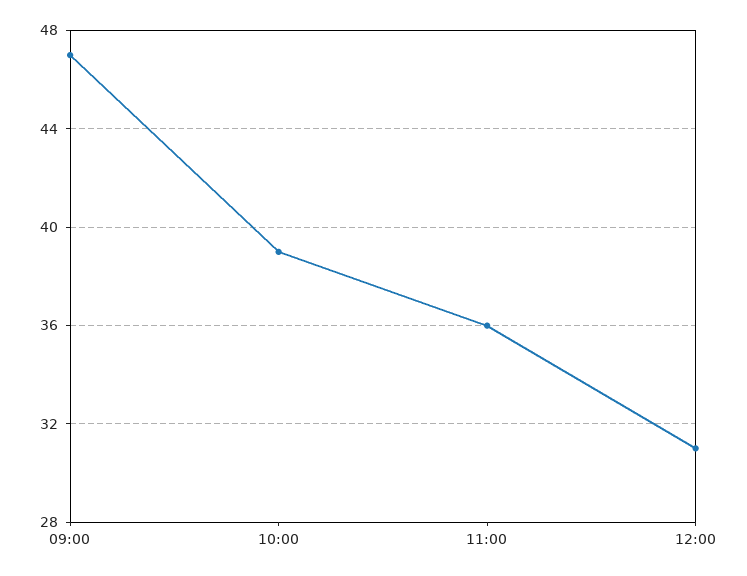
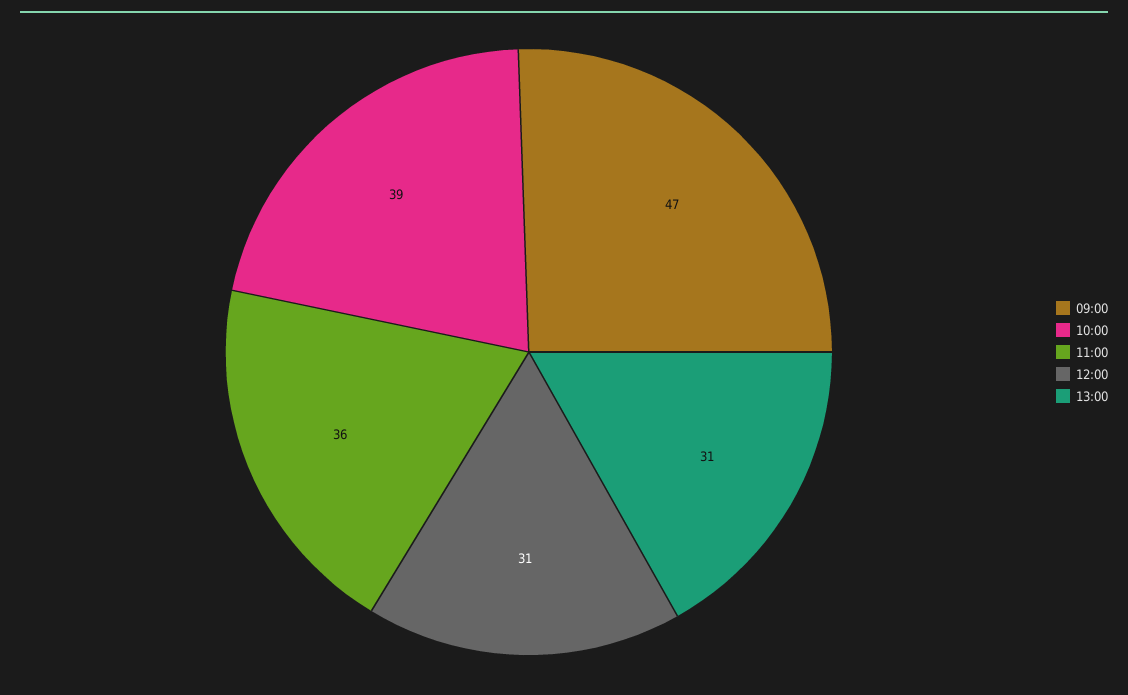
13:00: none -> 31

